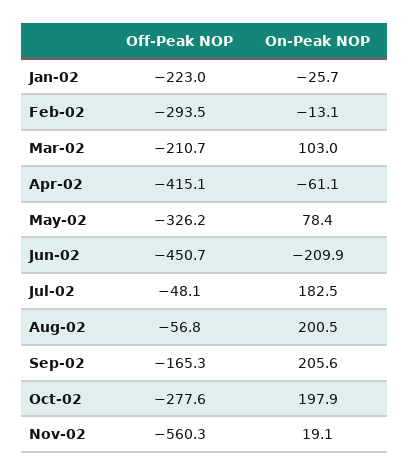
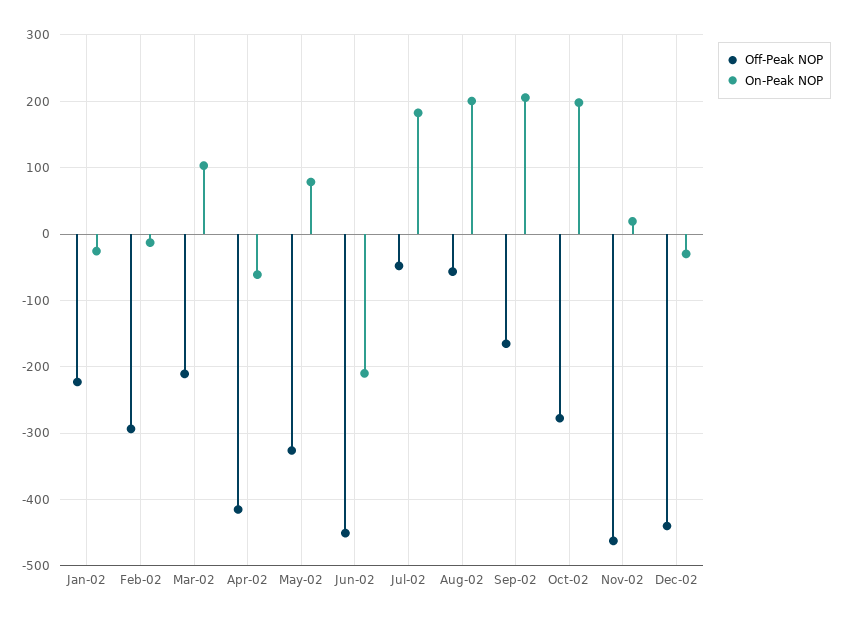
Off-Peak NOP, Nov-02: -560.3 -> -460
Off-Peak NOP, Dec-02: none -> -440
On-Peak NOP, Dec-02: none -> -30

